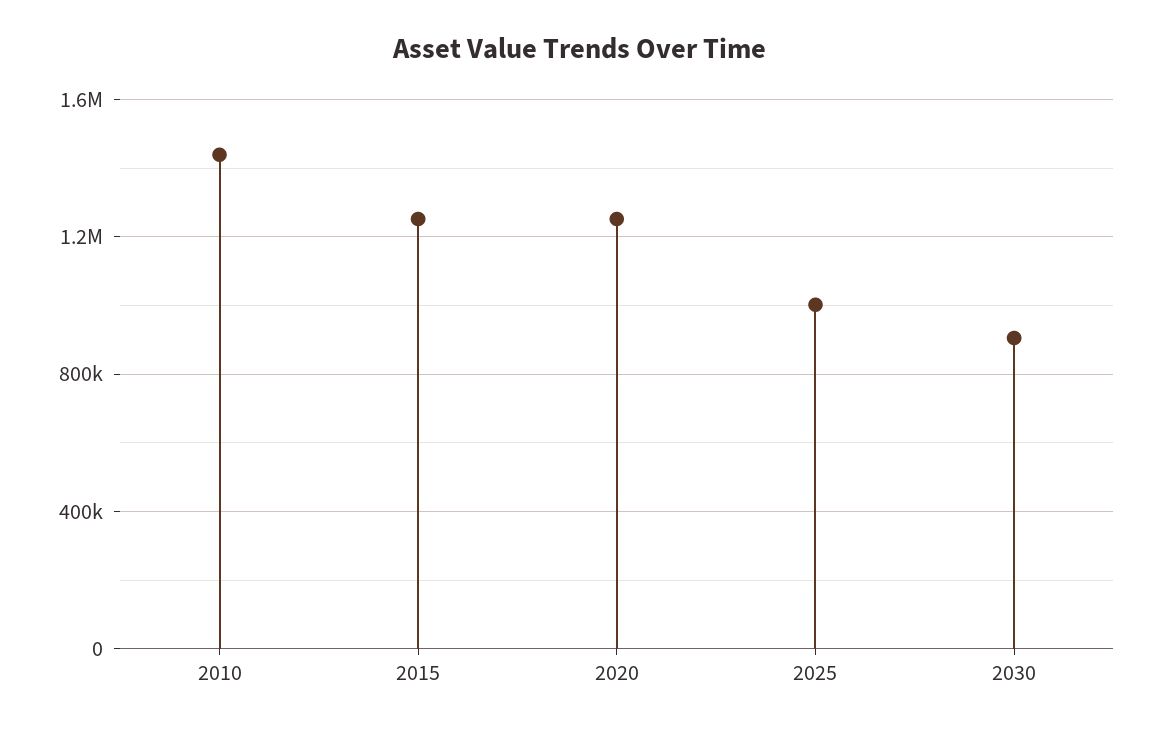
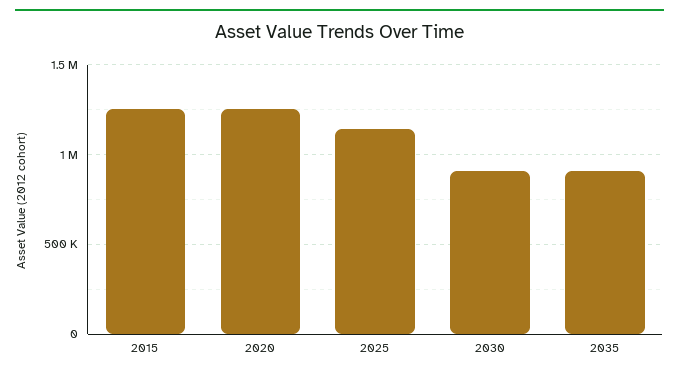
2010: 1450000 -> none
2025: 1000000 -> 1150000
2035: none -> 900000

